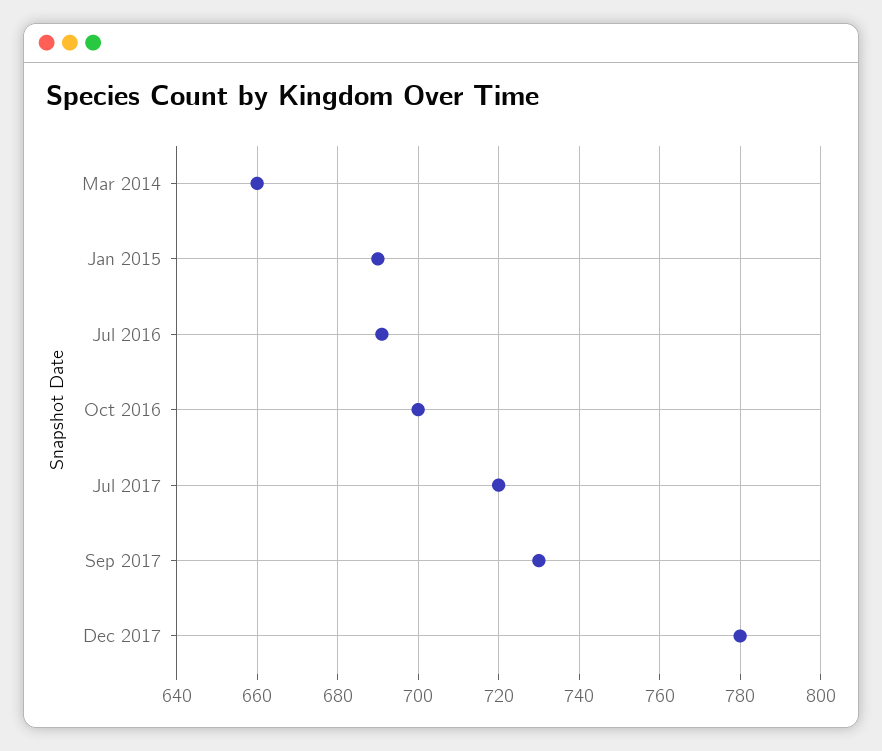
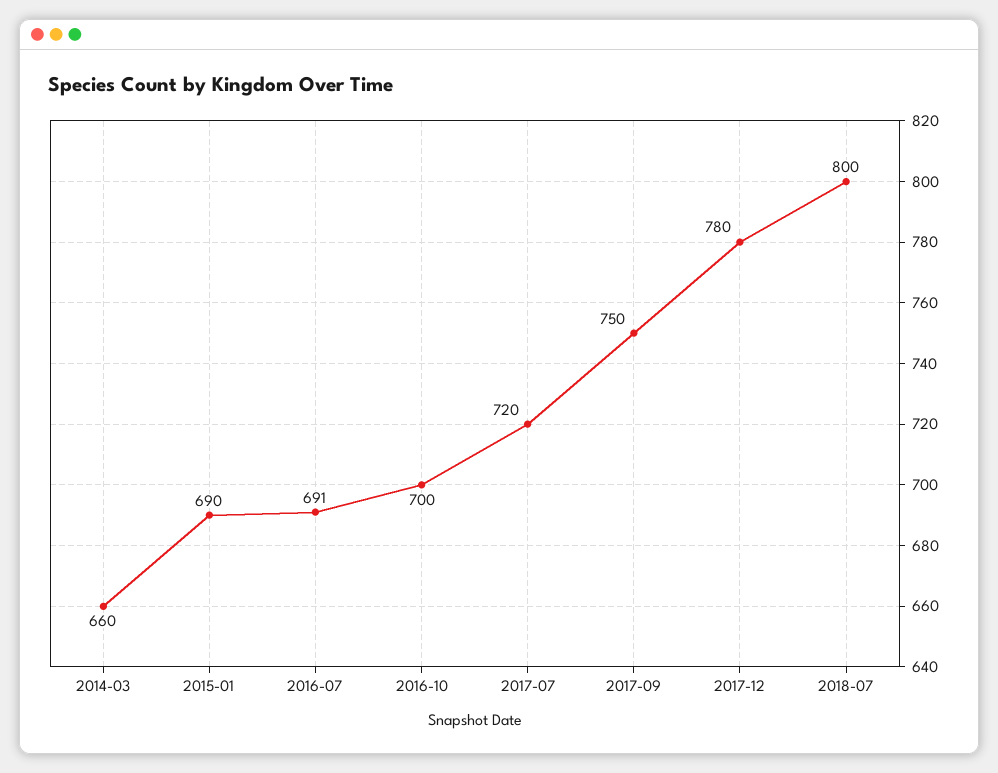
Sep 2017: 730 -> 750
2018-07: none -> 800

